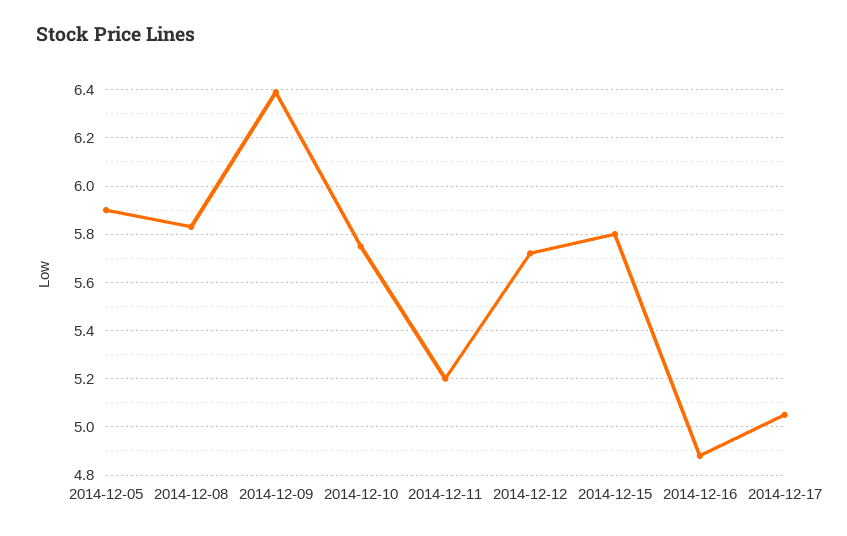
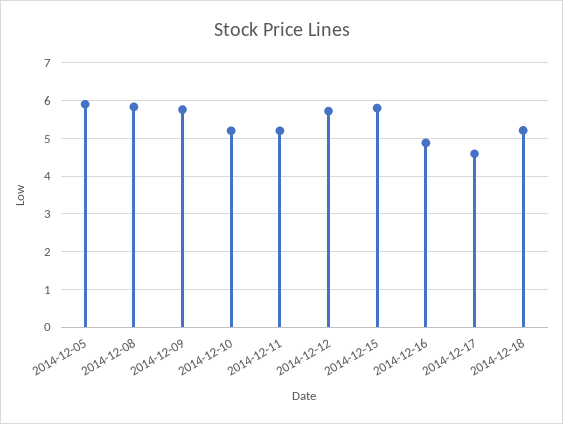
2014-12-09: 6.4 -> 5.8
2014-12-10: 5.75 -> 5.2
2014-12-17: 5.05 -> 4.6
2014-12-18: none -> 5.2

